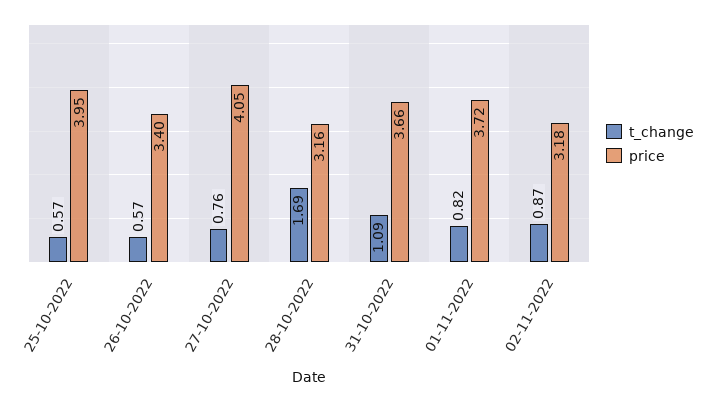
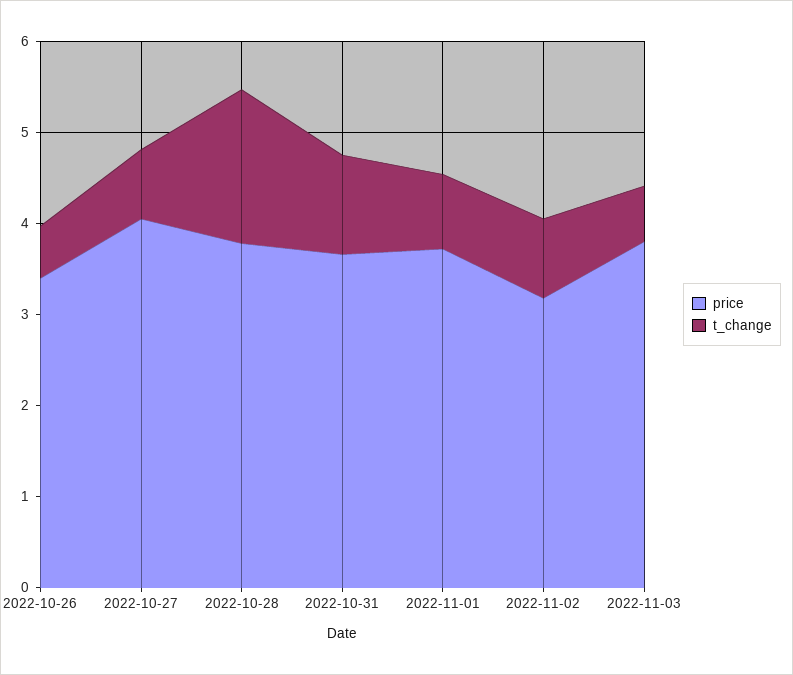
t_change, 25-10-2022: 0.57 -> none
price, 25-10-2022: 3.95 -> none
price, 28-10-2022: 3.16 -> 3.8
price, 2022-11-03: none -> 3.8
t_change, 2022-11-03: none -> 0.6

